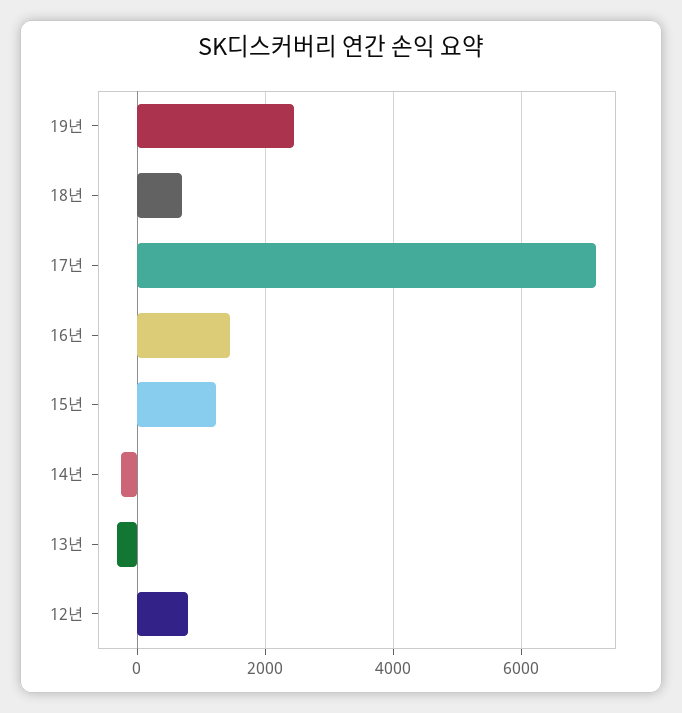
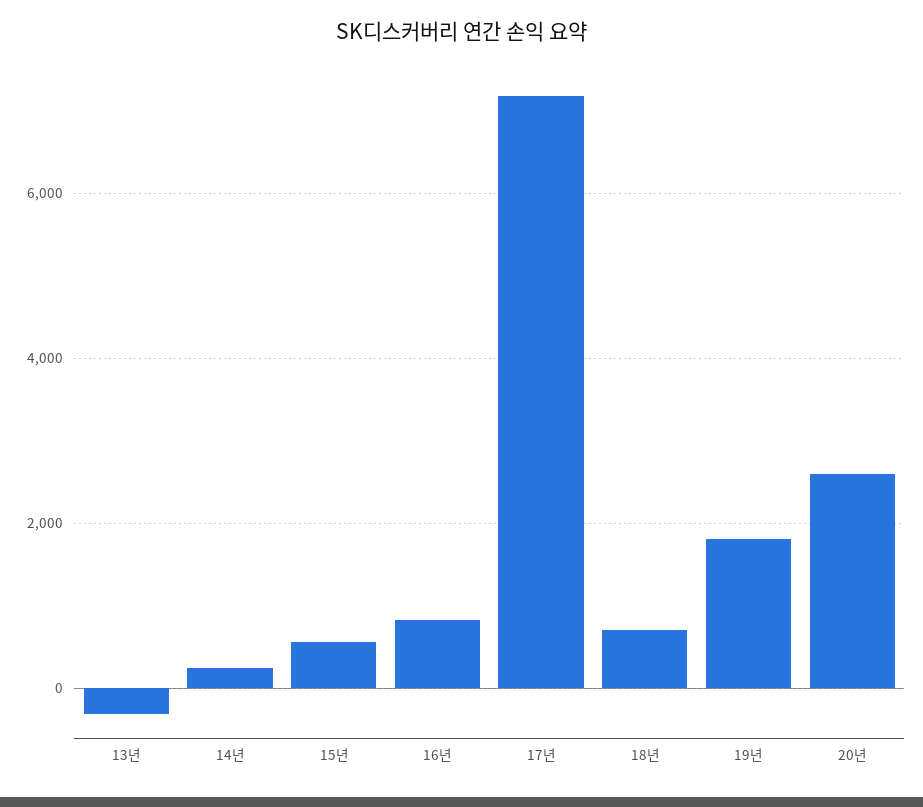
19년: 2400 -> 1800
16년: 1400 -> 800
15년: 1200 -> 600
14년: -200 -> 200
12년: 800 -> none
20년: none -> 2600

